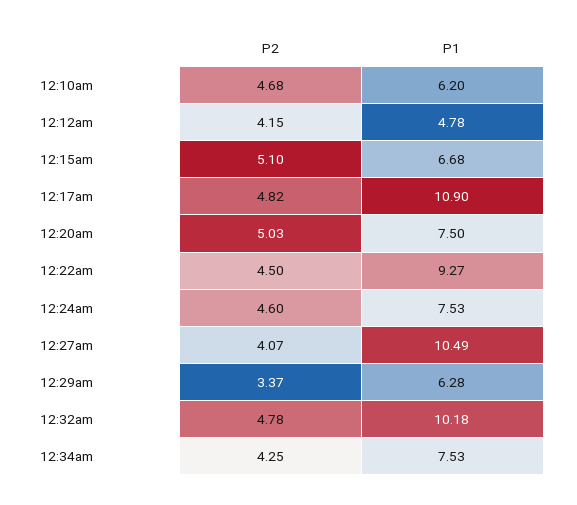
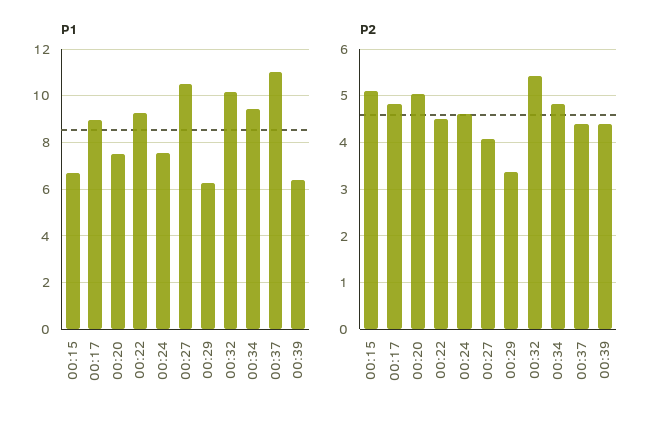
P2, 12:10am: 4.68 -> none
P1, 12:10am: 6.2 -> none
P2, 12:12am: 4.15 -> none
P1, 12:12am: 4.78 -> none
P1, 12:17am: 10.9 -> 9
P2, 12:32am: 4.78 -> 5.4
P2, 12:34am: 4.25 -> 4.8
P1, 12:34am: 7.53 -> 9.5
P1, 00:37: none -> 11
P1, 00:39: none -> 6.5
P2, 00:37: none -> 4.4
P2, 00:39: none -> 4.4

